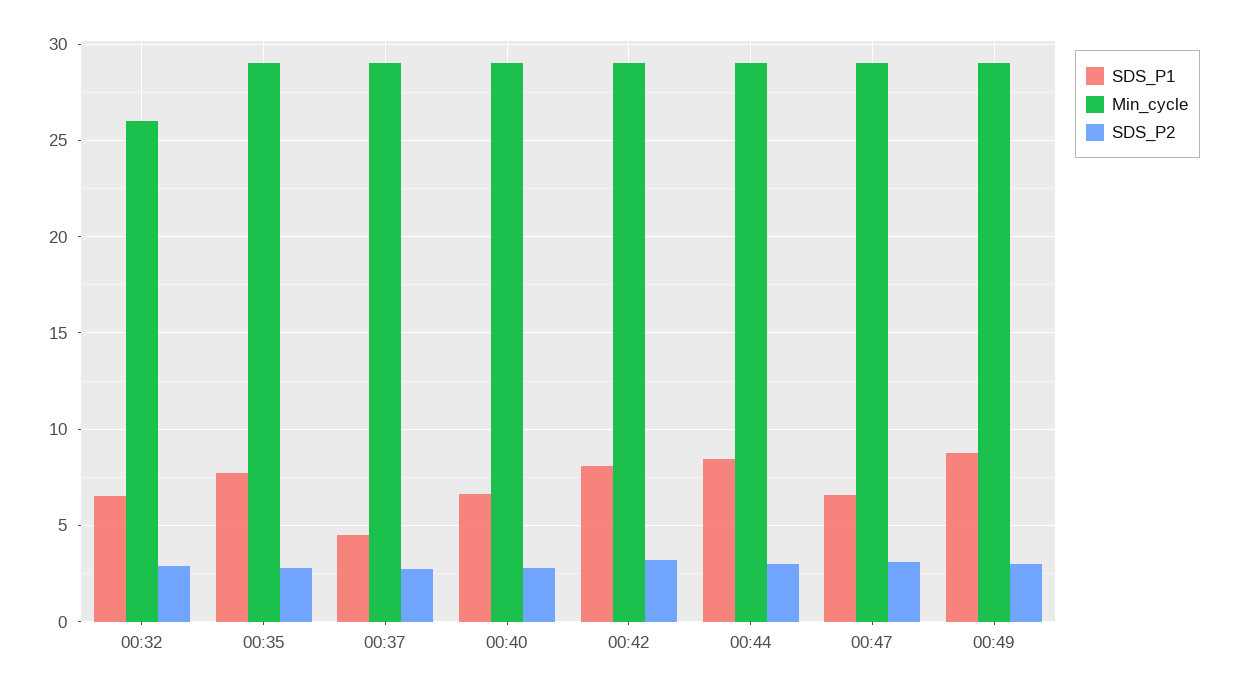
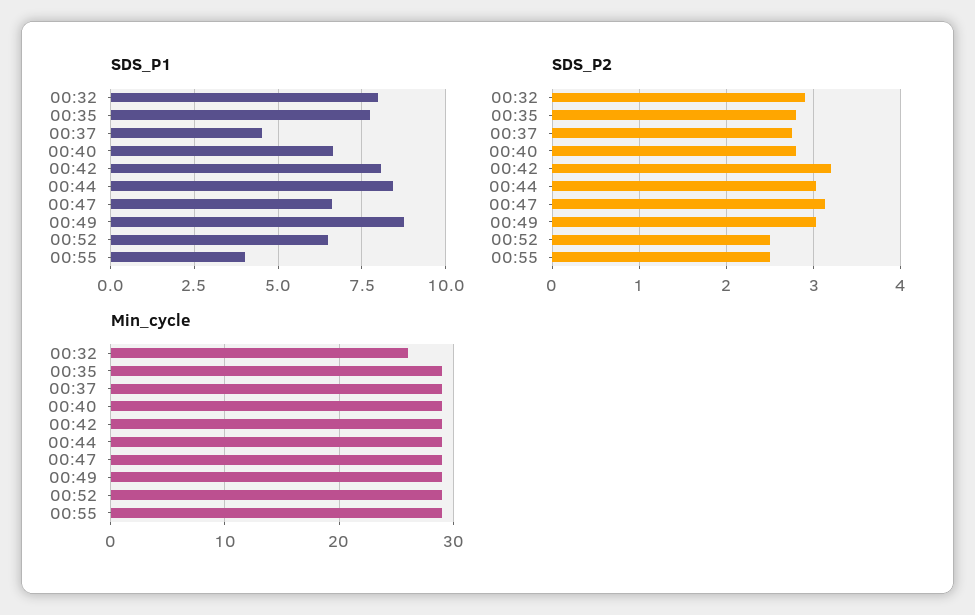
SDS_P1, 00:32: 6.5 -> 8
SDS_P1, 00:52: none -> 6.5
SDS_P1, 00:55: none -> 4
SDS_P2, 00:52: none -> 2.5
SDS_P2, 00:55: none -> 2.5
Min_cycle, 00:52: none -> 29
Min_cycle, 00:55: none -> 29

